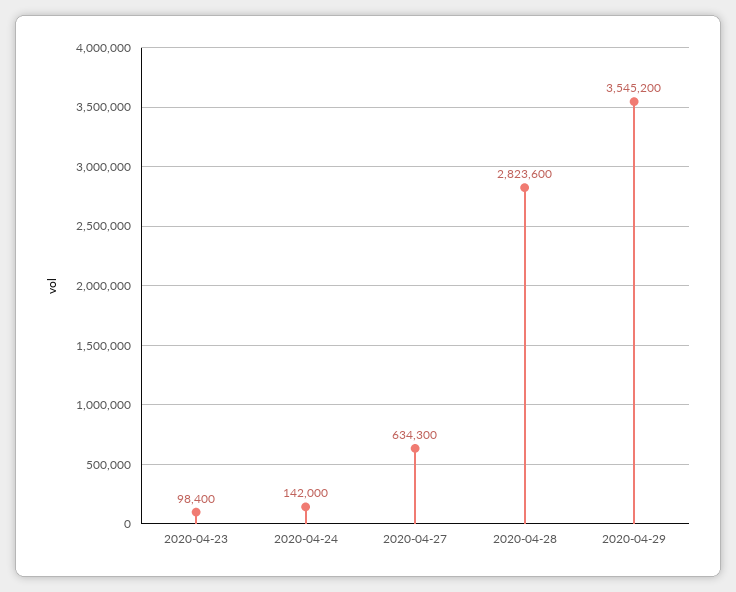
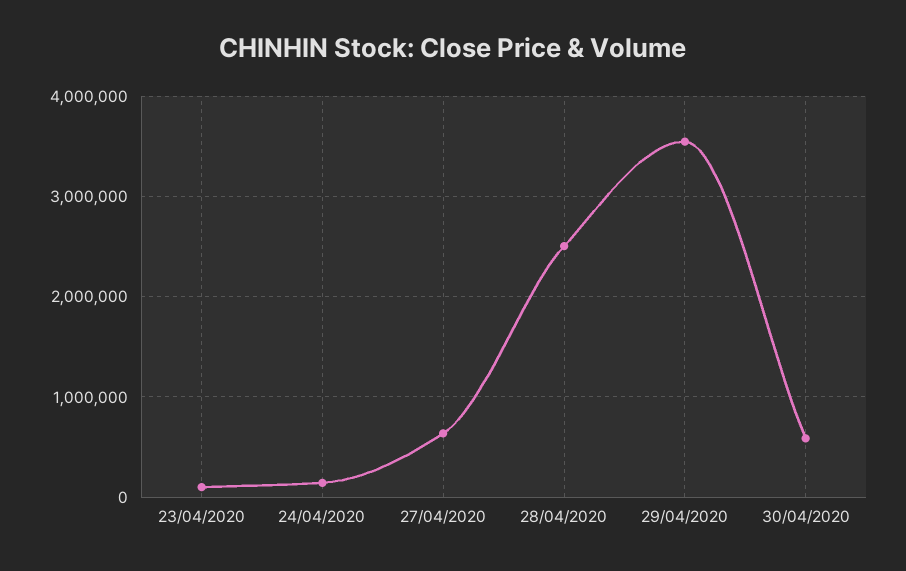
2020-04-28: 2823600 -> 2500000
30/04/2020: none -> 600000

